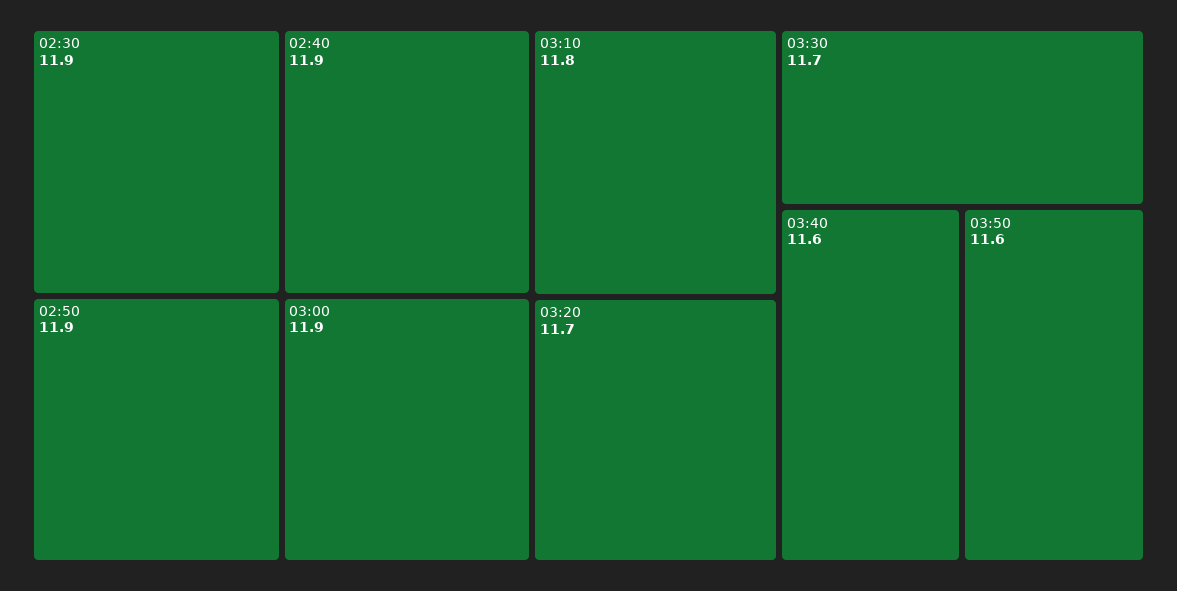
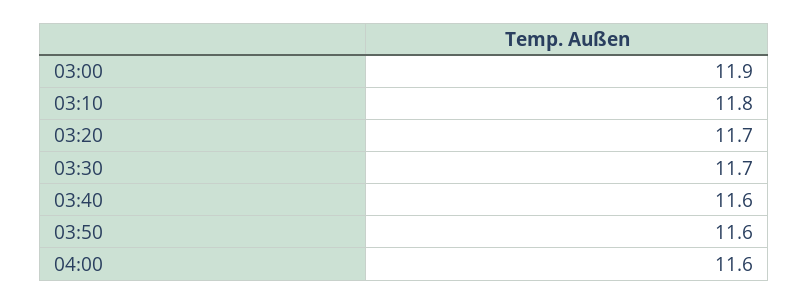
02:30: 11.9 -> none
02:40: 11.9 -> none
02:50: 11.9 -> none
04:00: none -> 11.6

